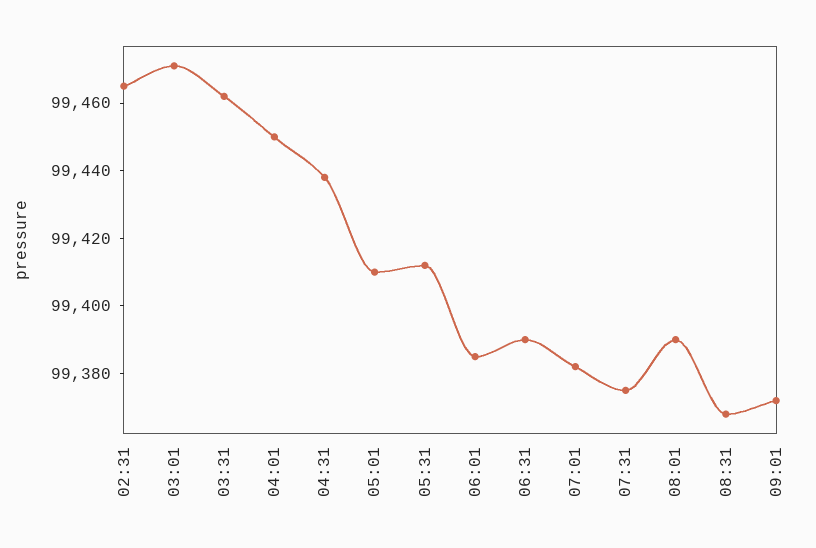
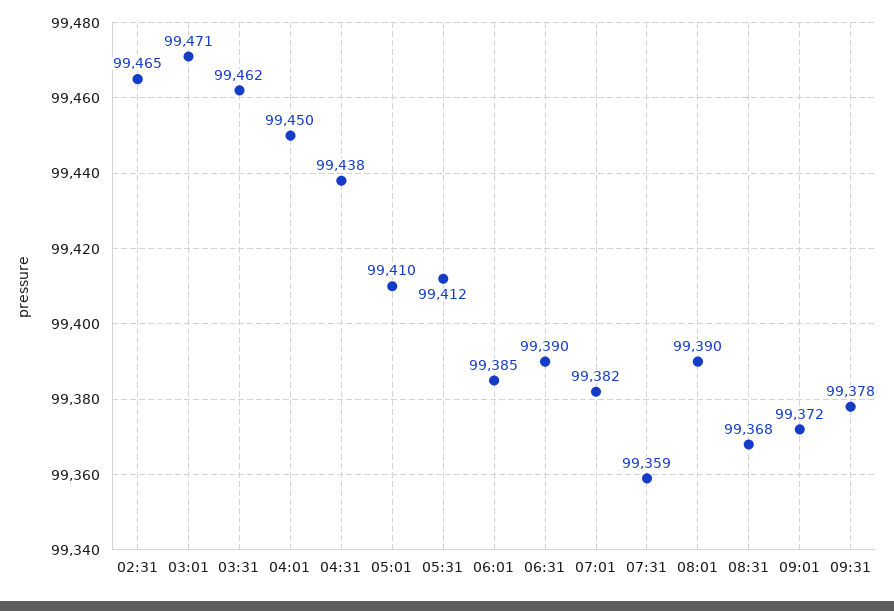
07:31: 99375 -> 99359
09:31: none -> 99378

